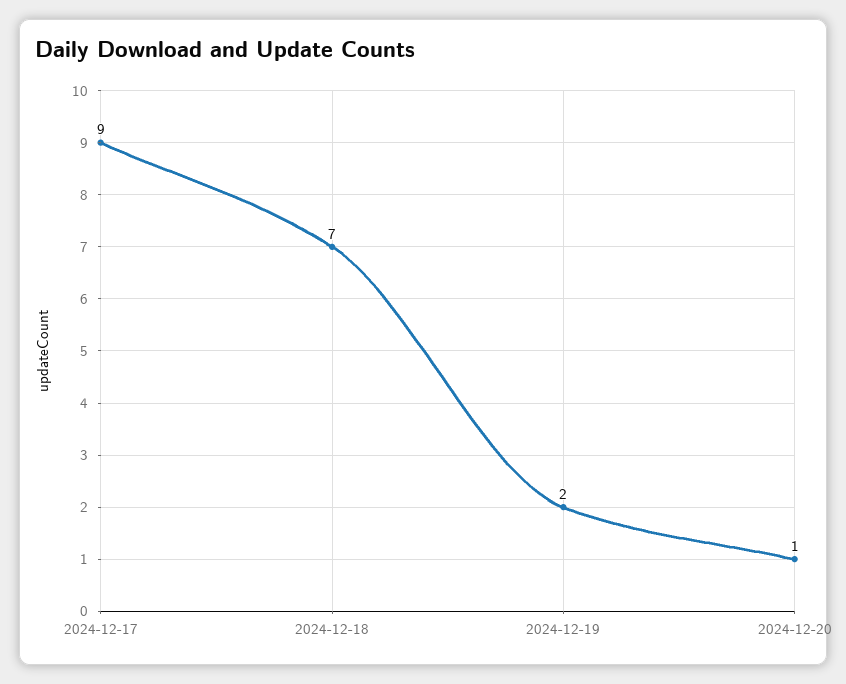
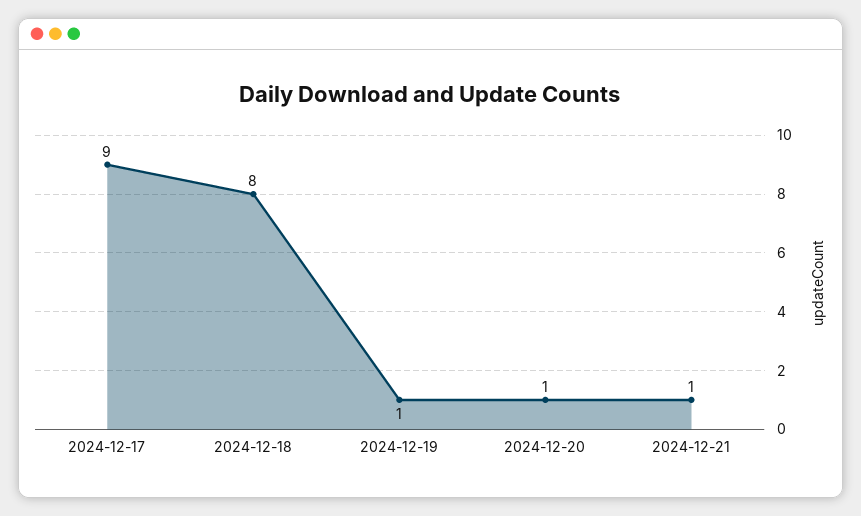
2024-12-18: 7 -> 8
2024-12-19: 2 -> 1
2024-12-21: none -> 1

